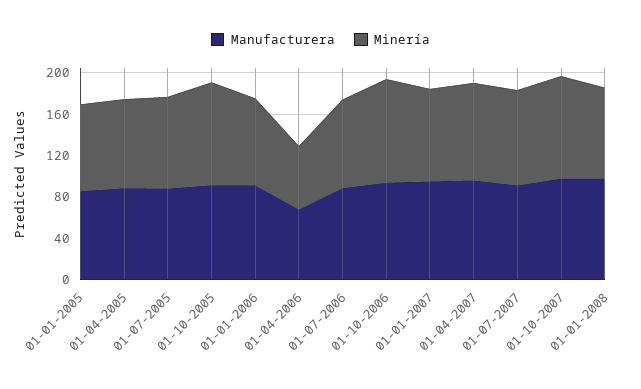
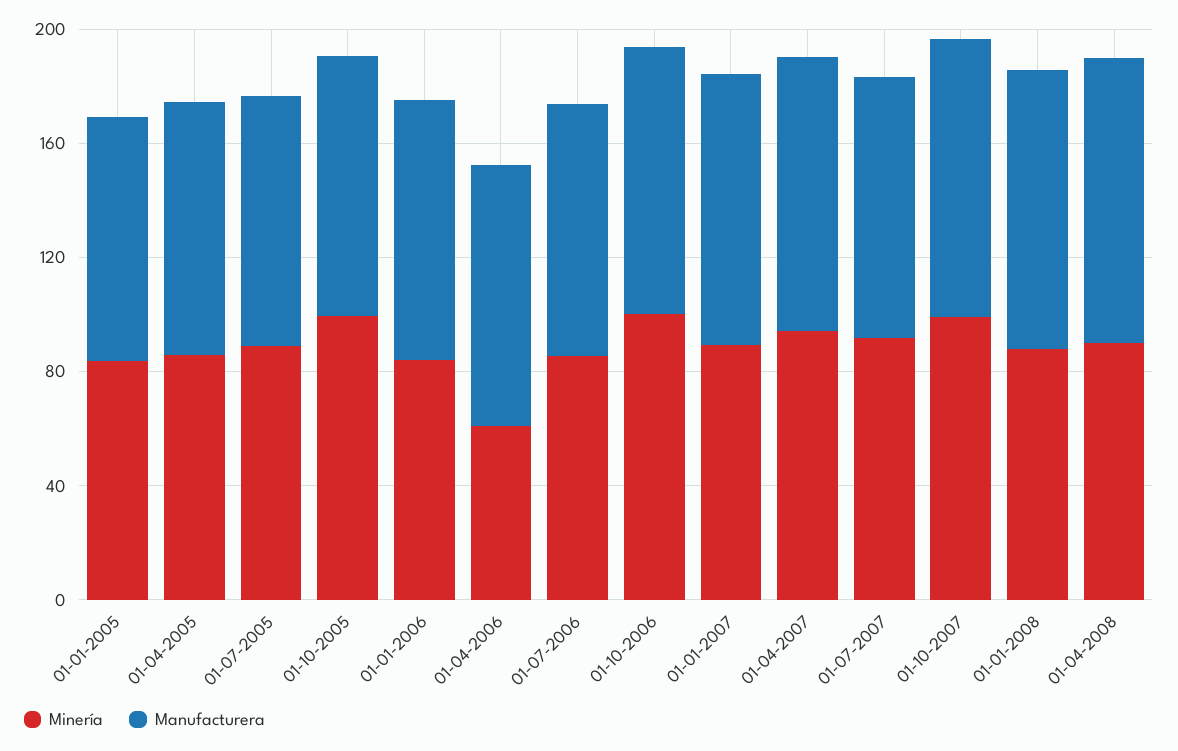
Manufacturera, 01-04-2006: 70 -> 90
Minería, 01-04-2008: none -> 90
Manufacturera, 01-04-2008: none -> 100

